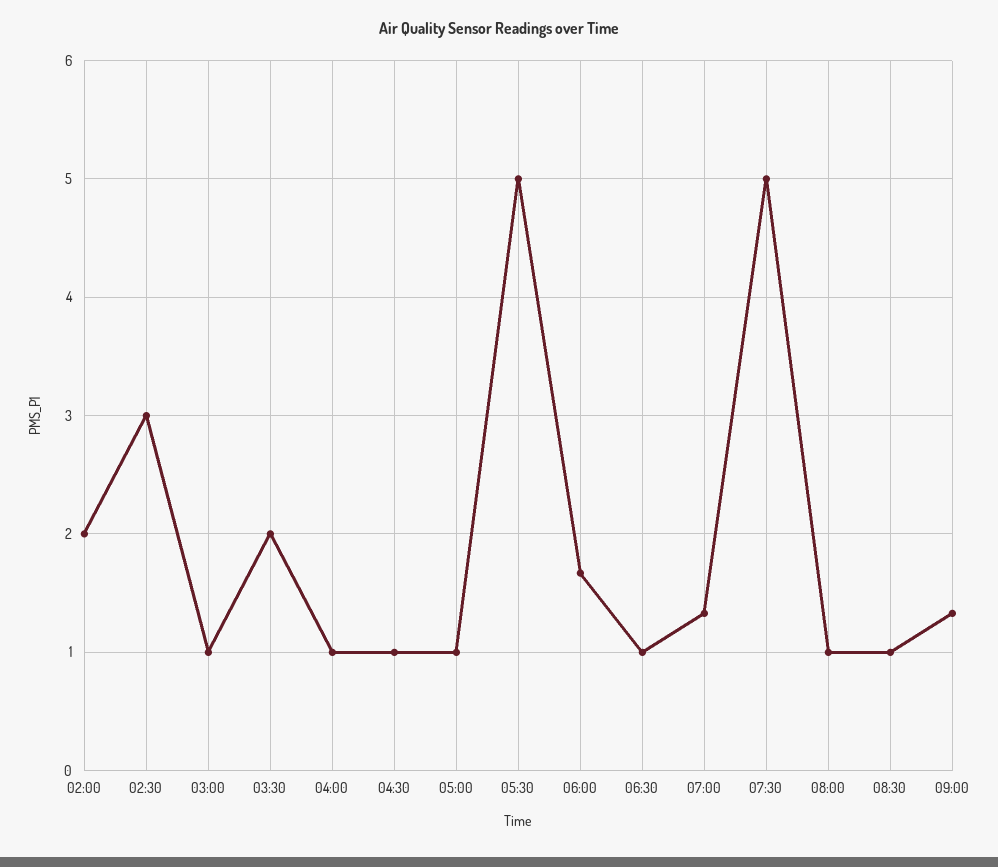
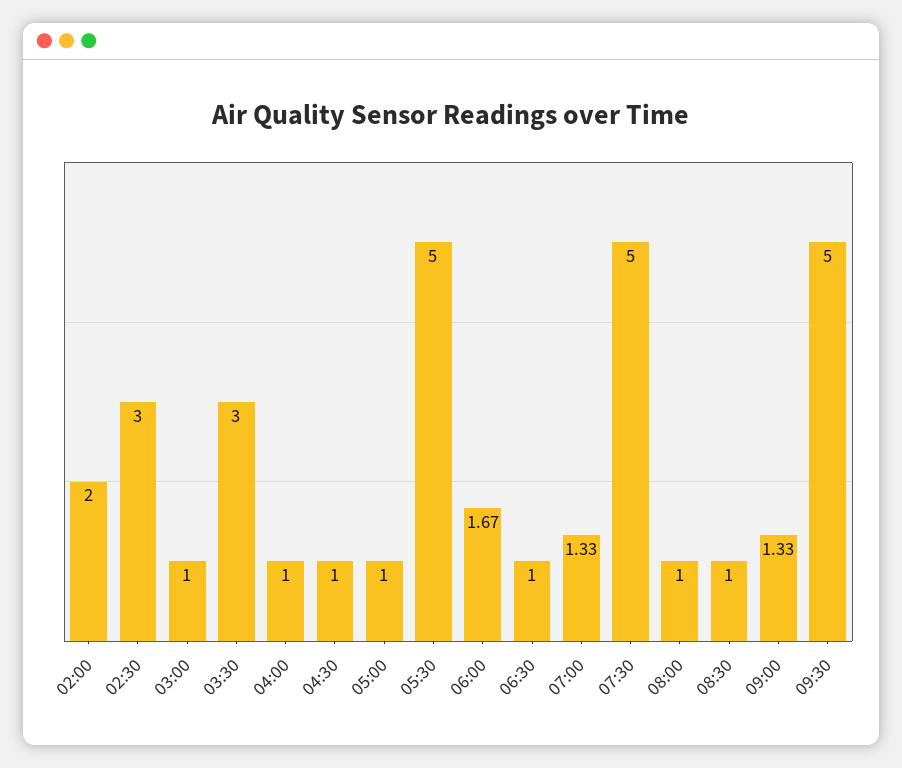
03:30: 2 -> 3
09:30: none -> 5

